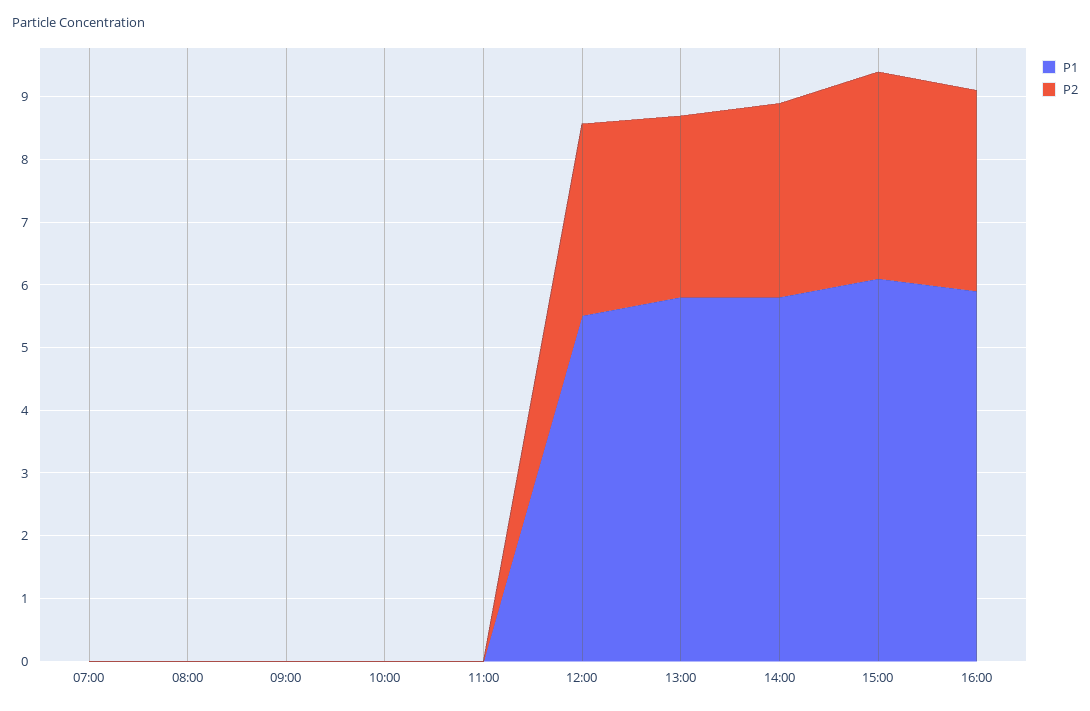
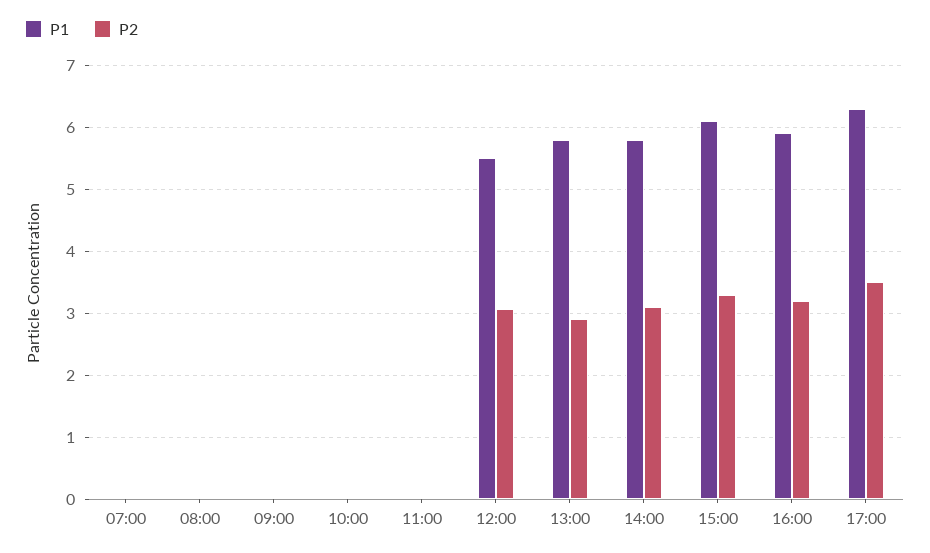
P1, 17:00: none -> 6.3
P2, 17:00: none -> 3.5

